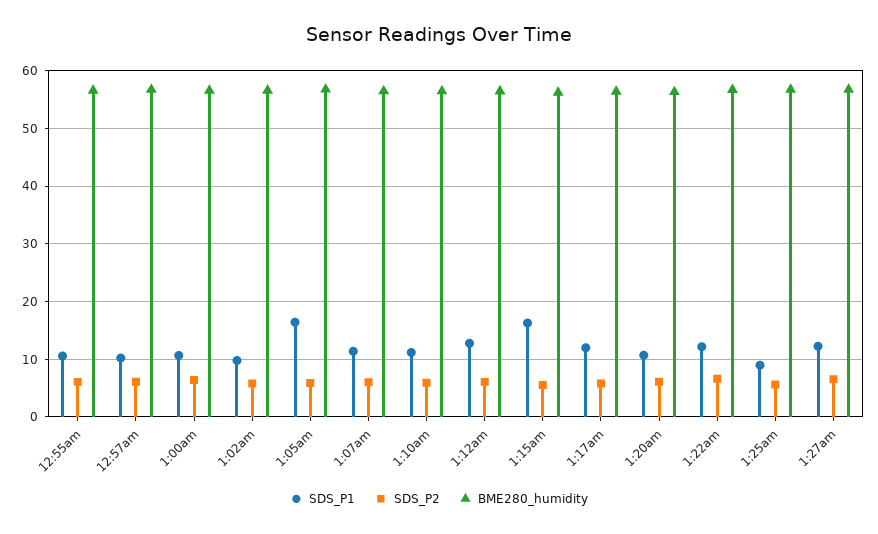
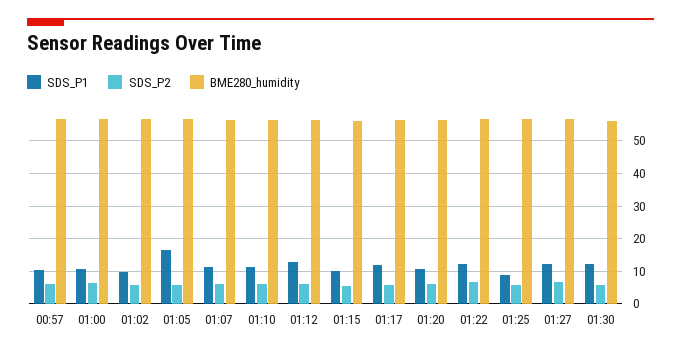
SDS_P1, 12:55am: 10 -> none
SDS_P2, 12:55am: 6 -> none
BME280_humidity, 12:55am: 56 -> none
SDS_P1, 1:15am: 16 -> 10
SDS_P1, 01:30: none -> 12
SDS_P2, 01:30: none -> 6
BME280_humidity, 01:30: none -> 56

